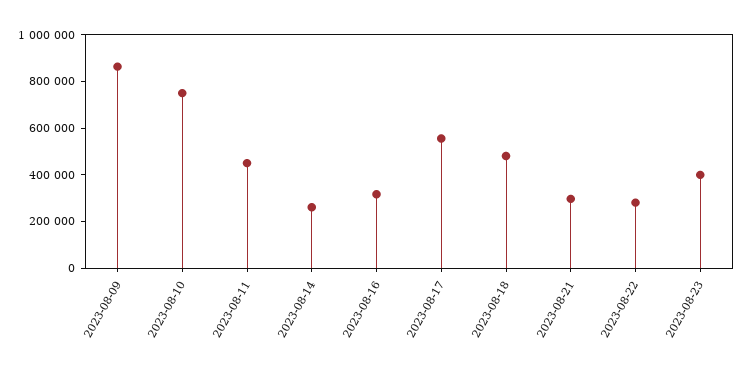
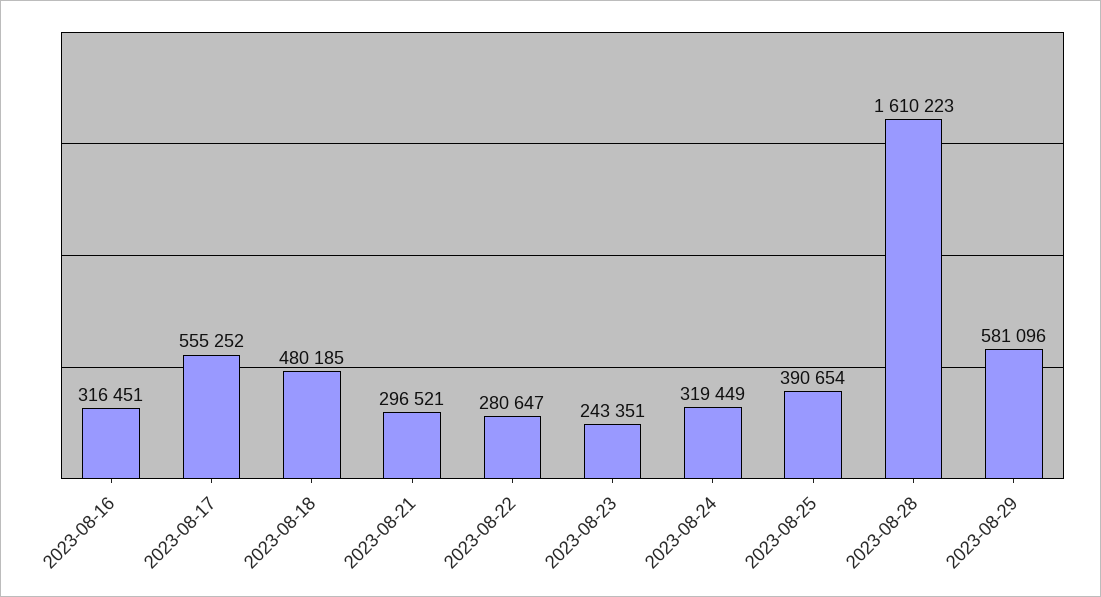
2023-08-09: 850000 -> none
2023-08-10: 750000 -> none
2023-08-11: 450000 -> none
2023-08-14: 250000 -> none
2023-08-23: 400000 -> 243351
2023-08-24: none -> 319449
2023-08-25: none -> 390654
2023-08-28: none -> 1610223
2023-08-29: none -> 581096

